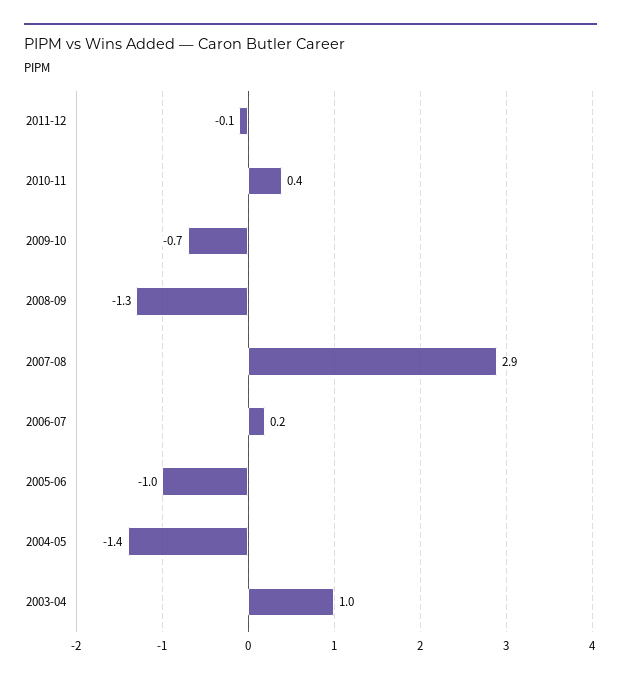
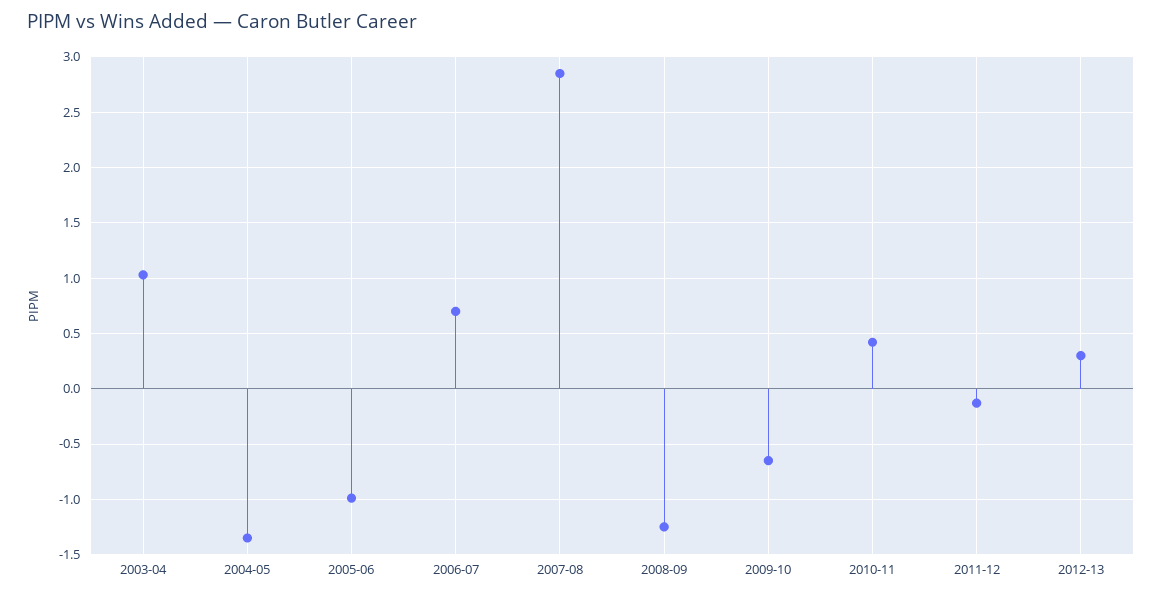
2006-07: 0.2 -> 0.7
2012-13: none -> 0.3

